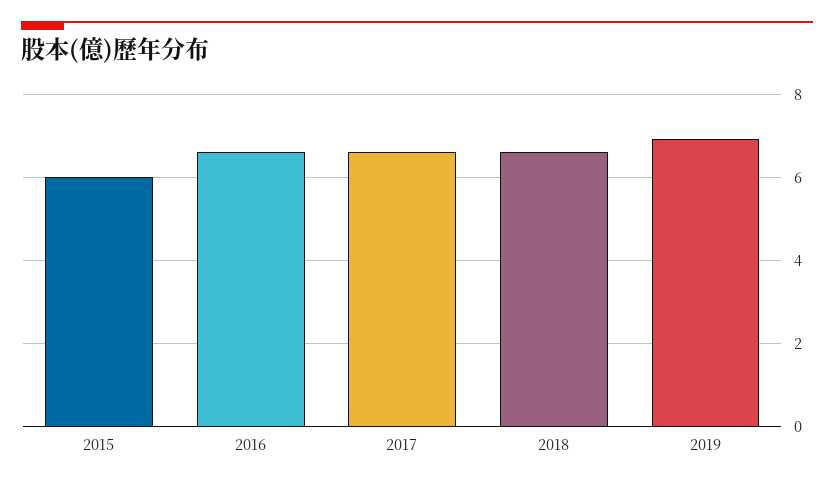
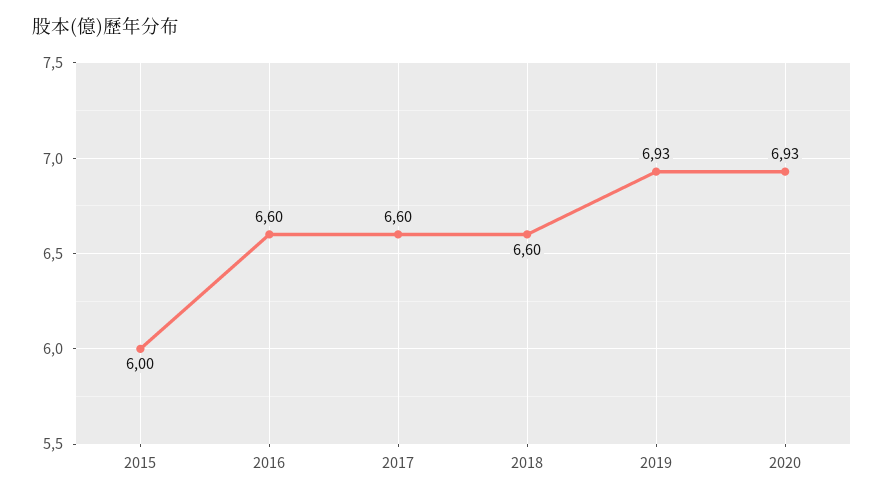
2020: none -> 6.93

